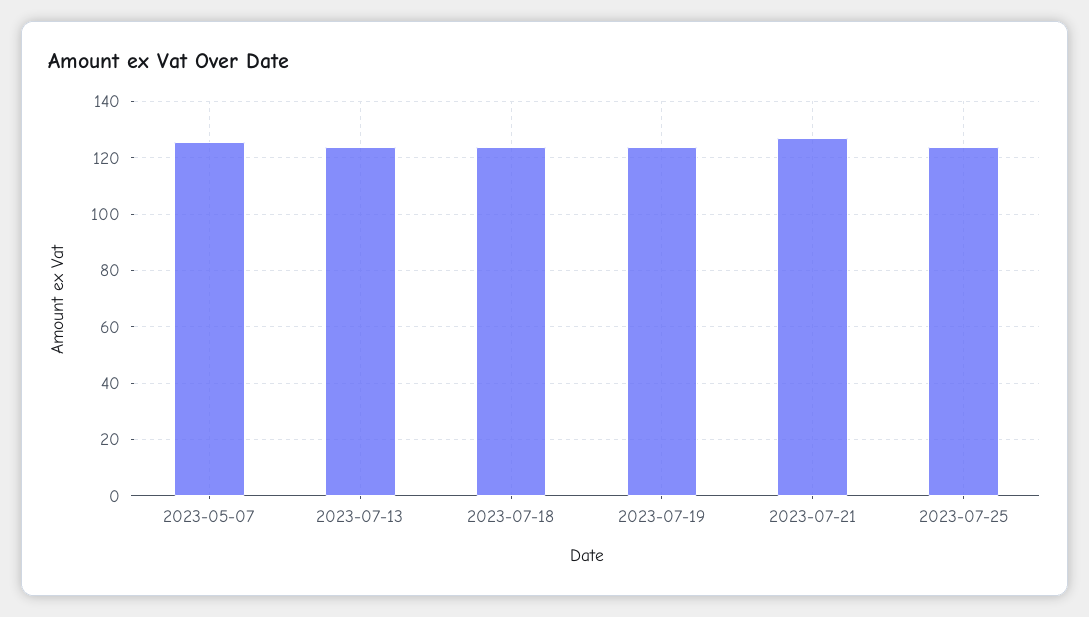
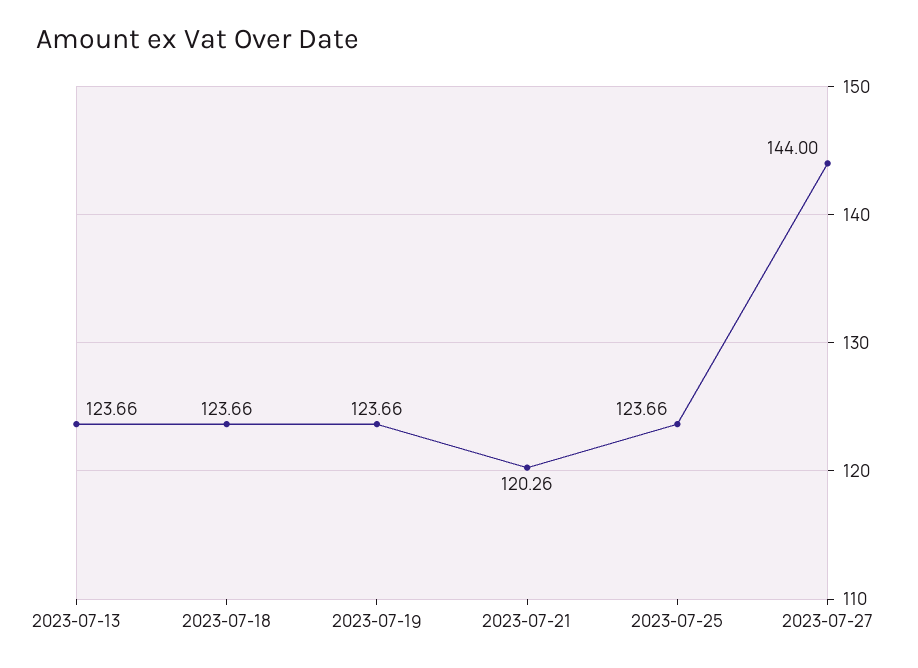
2023-05-07: 125 -> none
2023-07-21: 127.5 -> 120.26
2023-07-27: none -> 144

